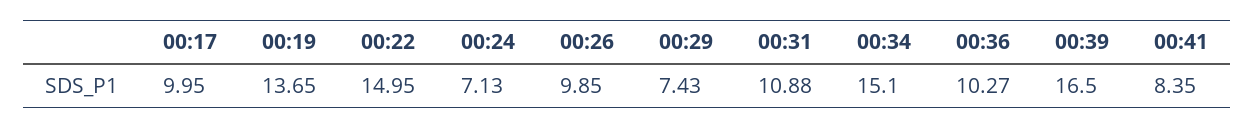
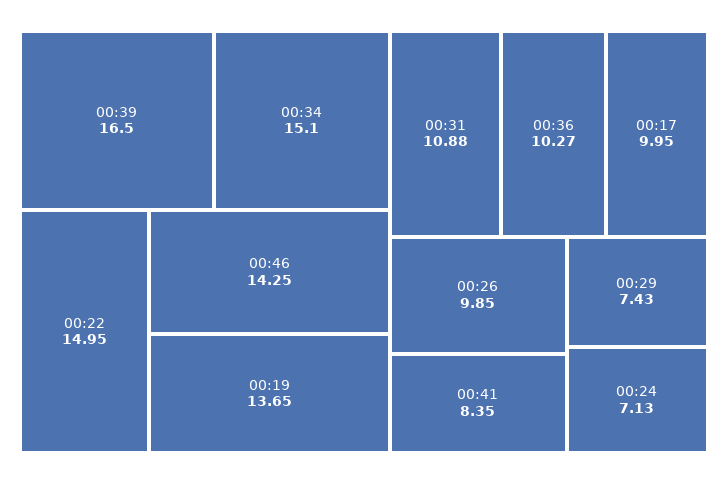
00:46: none -> 14.25

